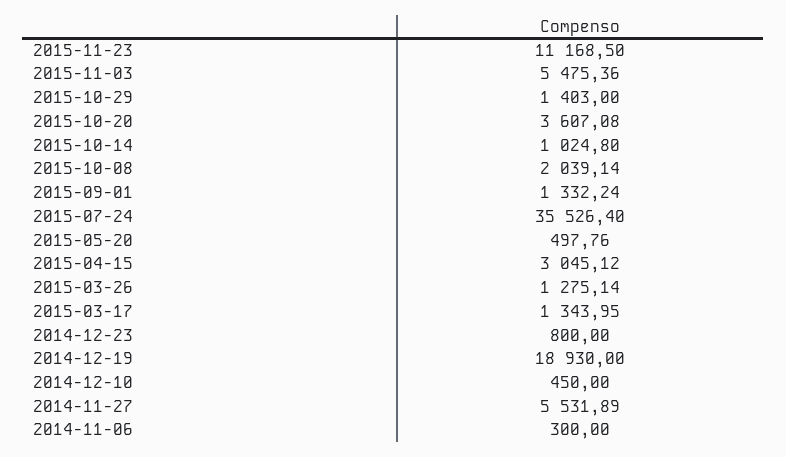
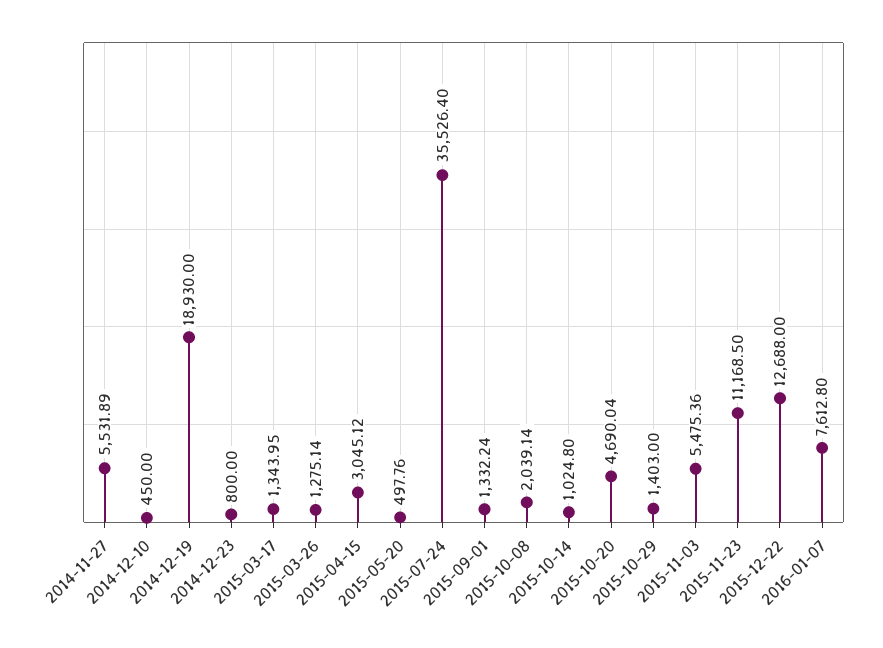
2015-10-20: 3607.08 -> 4690.04
2014-11-06: 300 -> none
2015-12-22: none -> 12688
2016-01-07: none -> 7612.8

